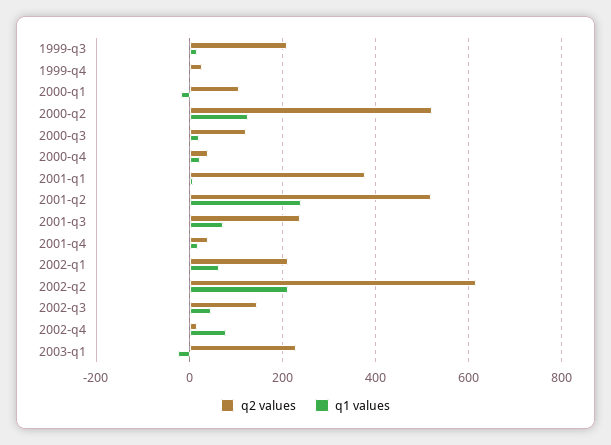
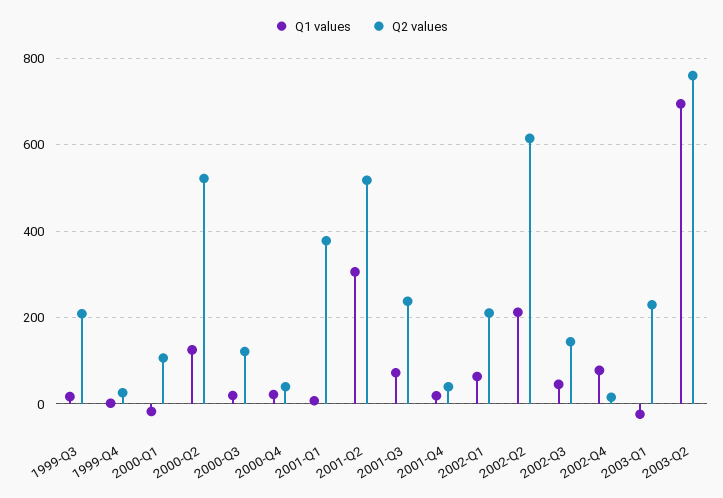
q1 values, 2001-q2: 240 -> 300
q1 values, 2003-Q2: none -> 700
q2 values, 2003-Q2: none -> 760

